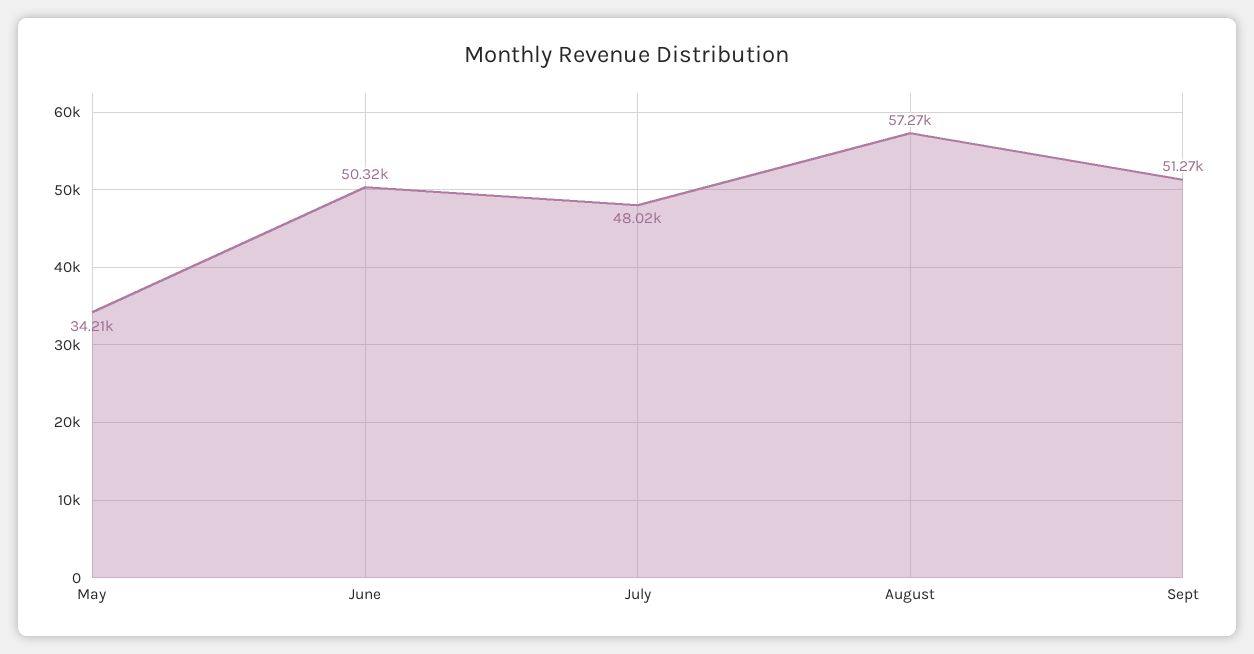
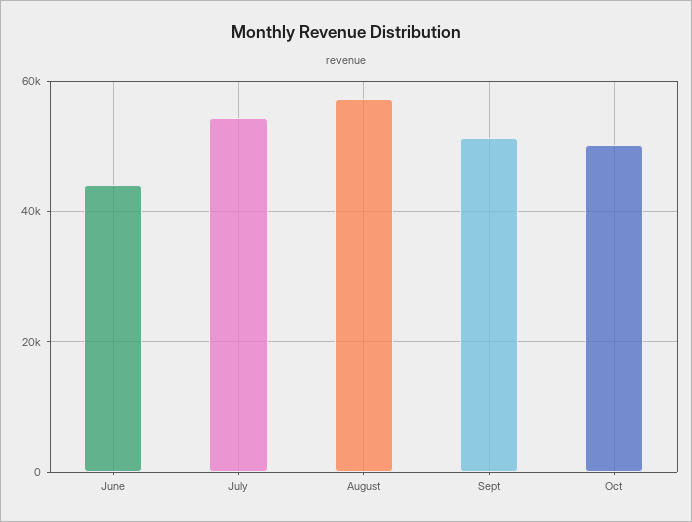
May: 34210 -> none
June: 50320 -> 44000
July: 48020 -> 54000
Oct: none -> 50000

